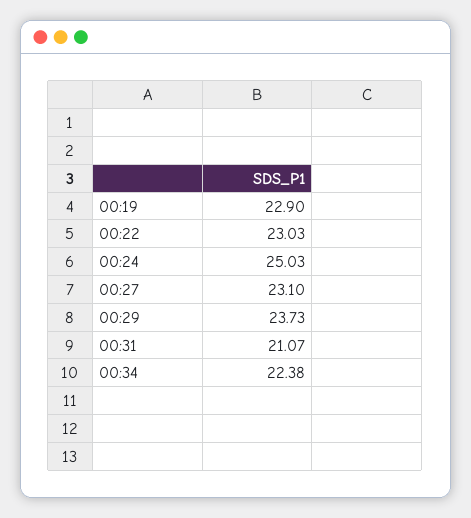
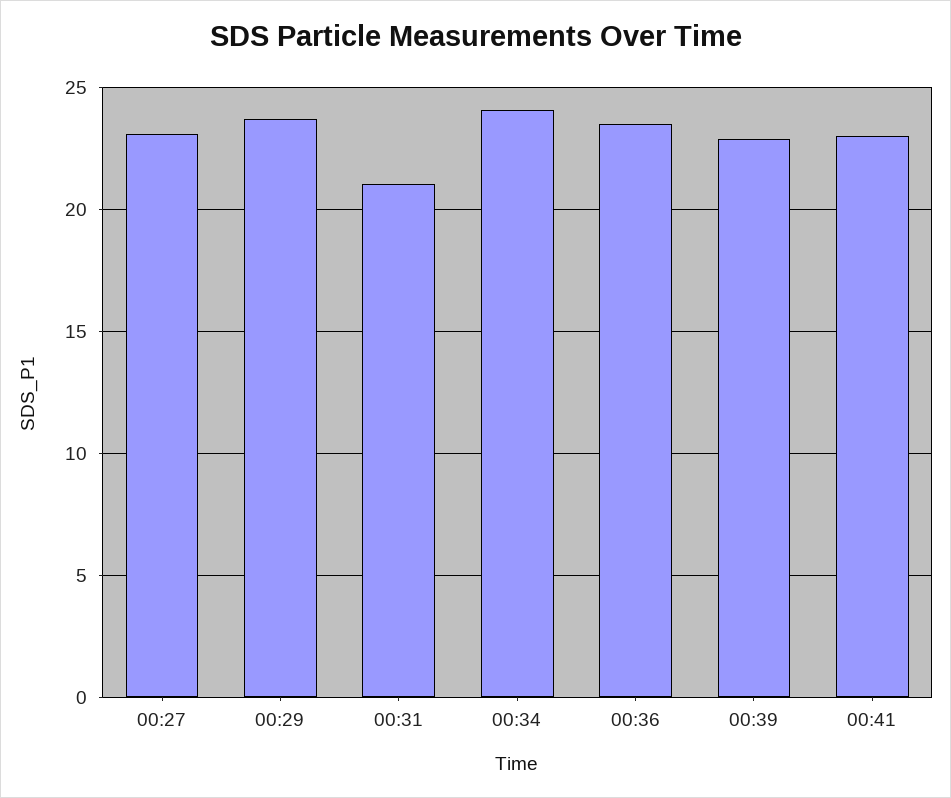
00:19: 22.9 -> none
00:22: 23.03 -> none
00:24: 25.03 -> none
00:34: 22.38 -> 24
00:36: none -> 23.5
00:39: none -> 23
00:41: none -> 23

